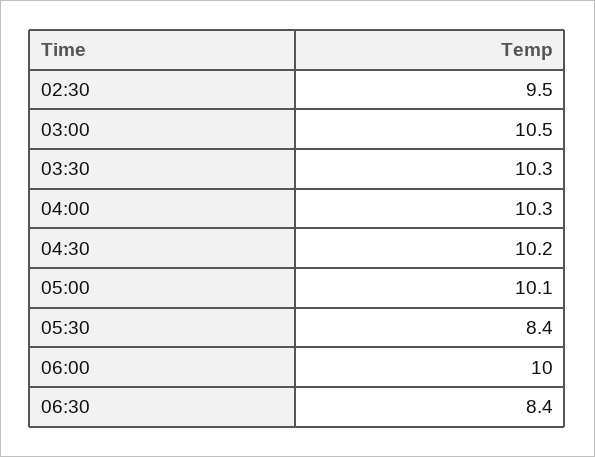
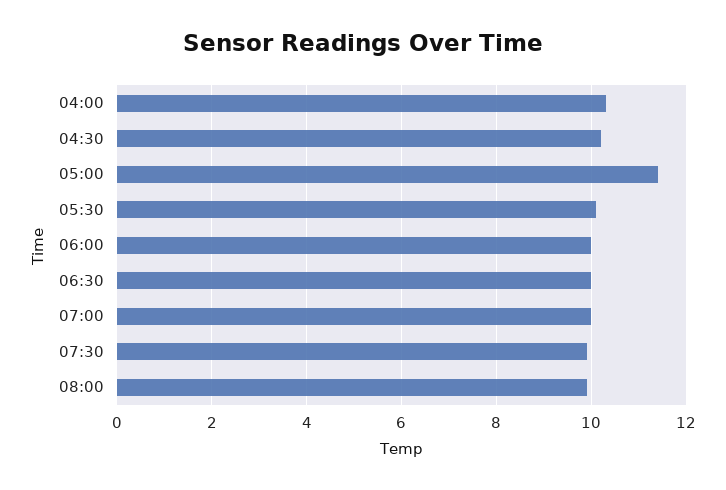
02:30: 9.5 -> none
03:00: 10.5 -> none
03:30: 10.3 -> none
05:00: 10.1 -> 11.5
05:30: 8.4 -> 10
06:30: 8.4 -> 10
07:00: none -> 10
07:30: none -> 10
08:00: none -> 10

